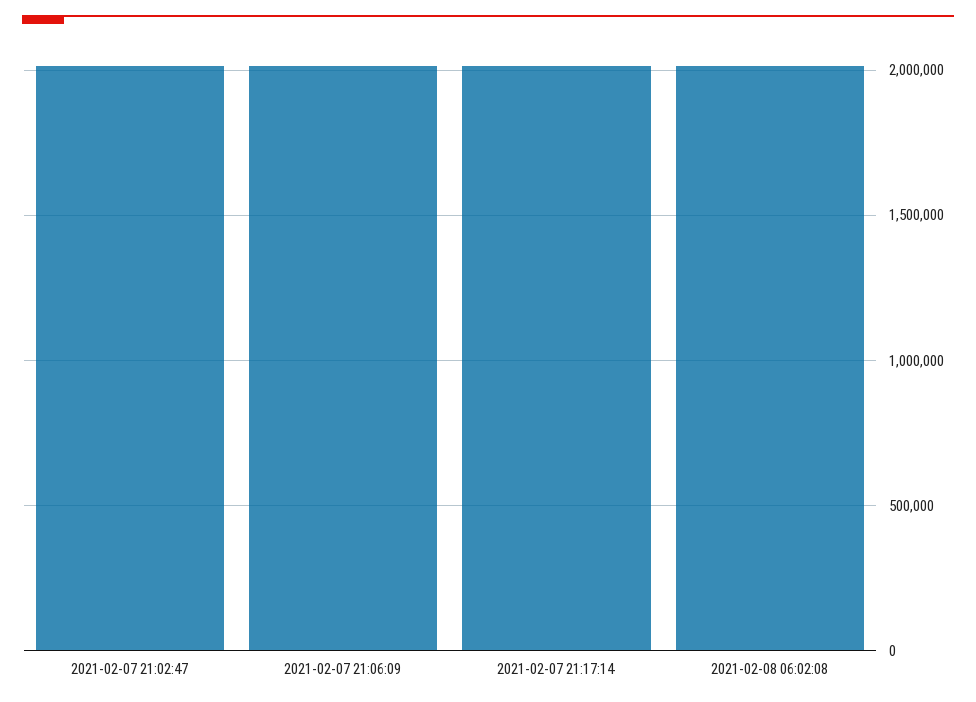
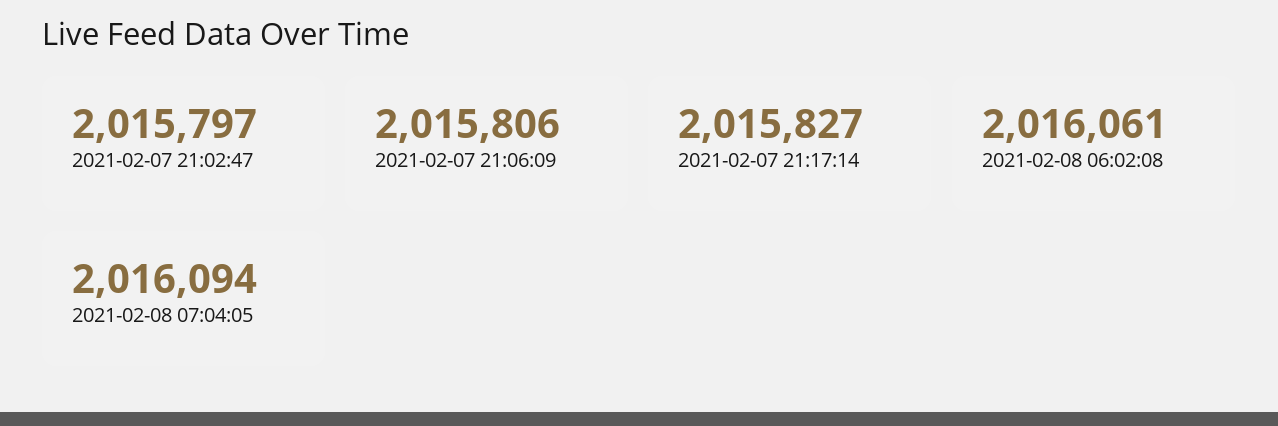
2021-02-08 07:04:05: none -> 2016094

